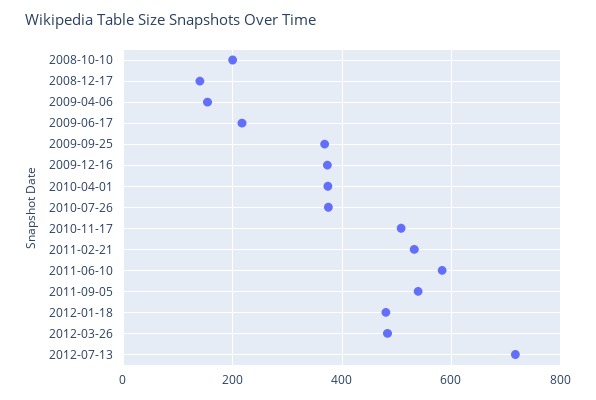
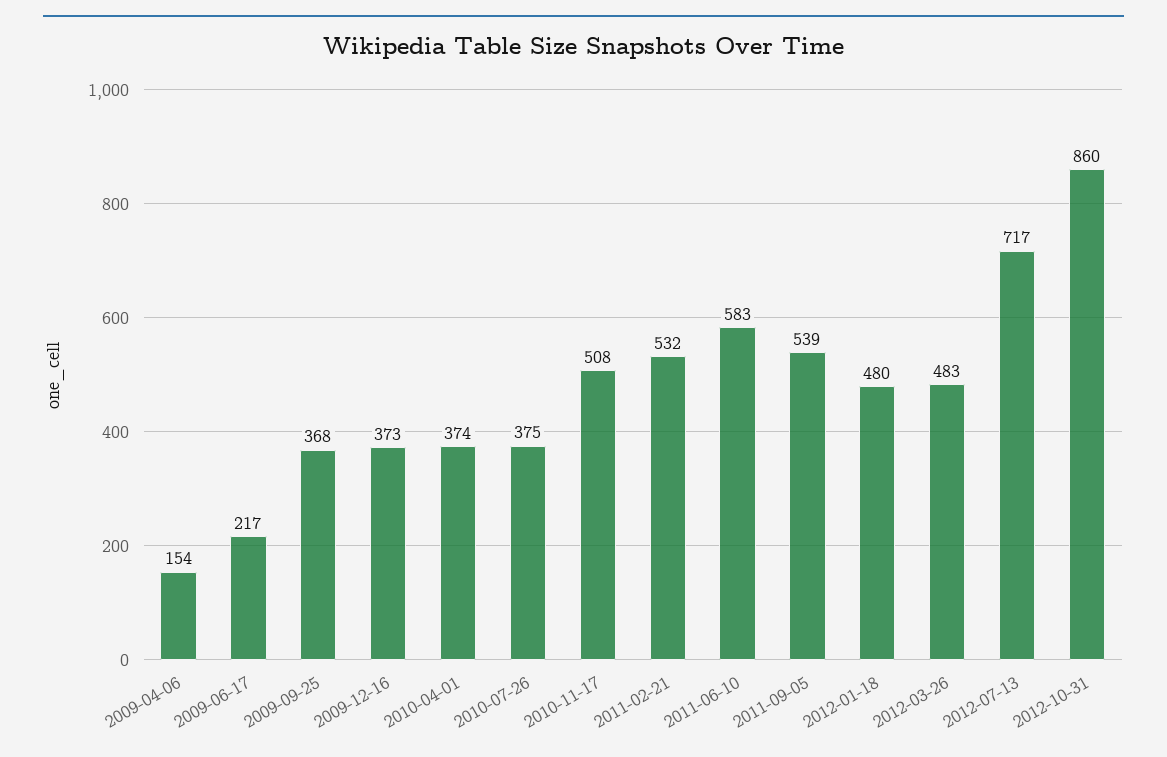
2008-10-10: 200 -> none
2008-12-17: 140 -> none
2012-10-31: none -> 860

